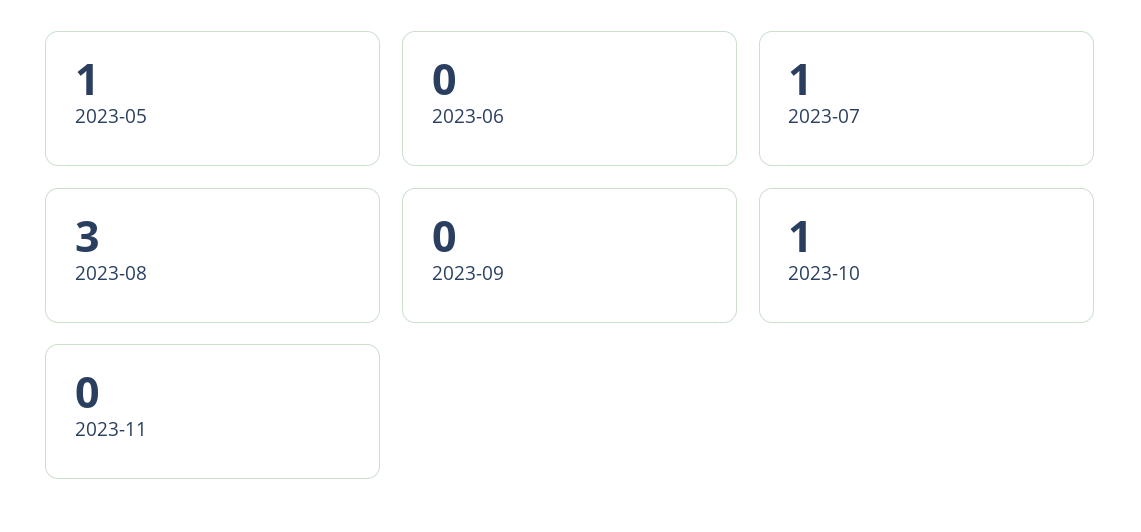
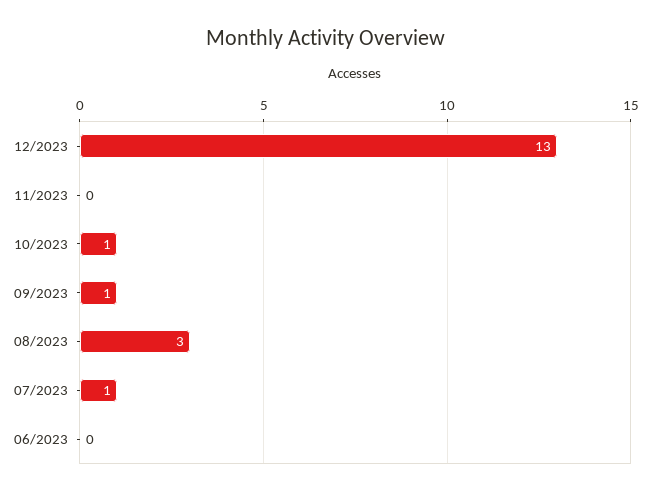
2023-05: 1 -> none
2023-09: 0 -> 1
12/2023: none -> 13

